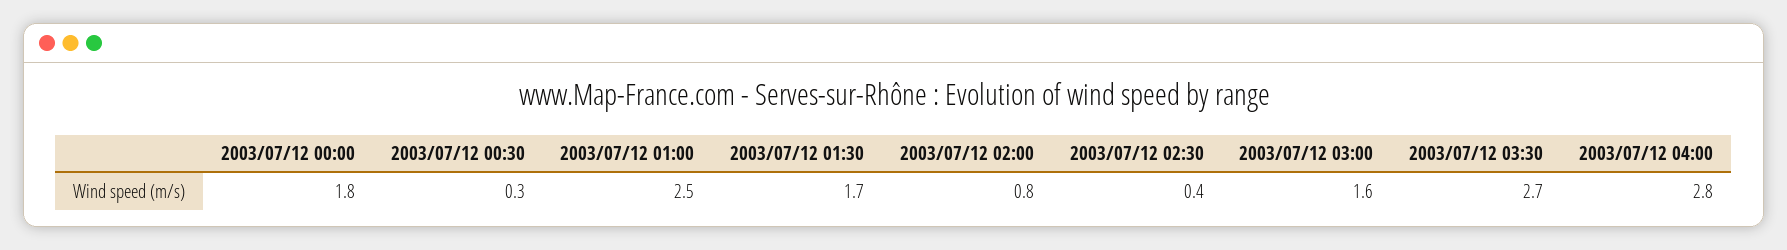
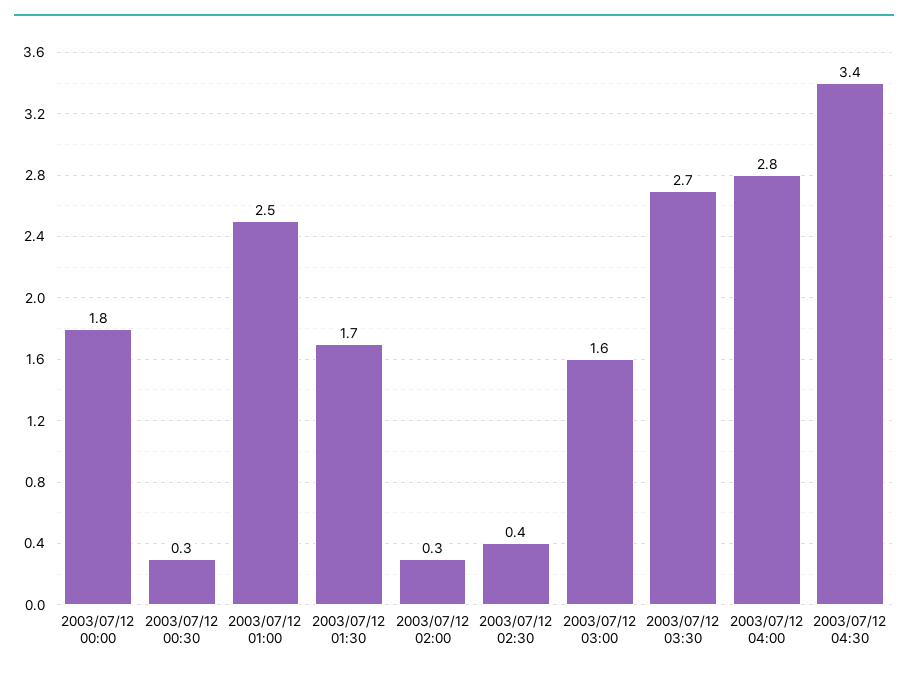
2003/07/12 02:00: 0.8 -> 0.3
2003/07/12 04:30: none -> 3.4

